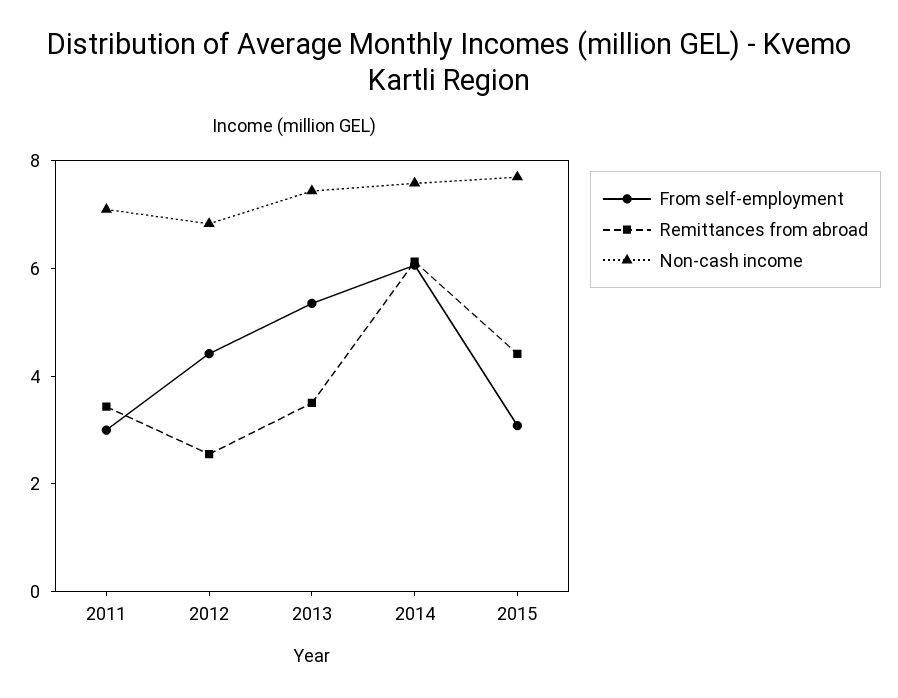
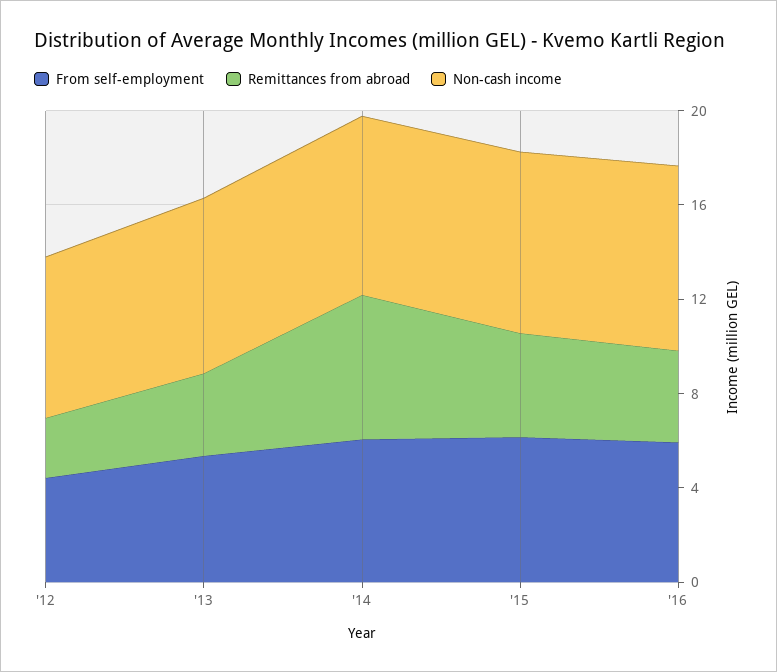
From self-employment, 2011: 3 -> none
Remittances from abroad, 2011: 3.5 -> none
Non-cash income, 2011: 7 -> none
From self-employment, 2015: 3 -> 6
From self-employment, '16: none -> 6
Remittances from abroad, '16: none -> 4
Non-cash income, '16: none -> 8

